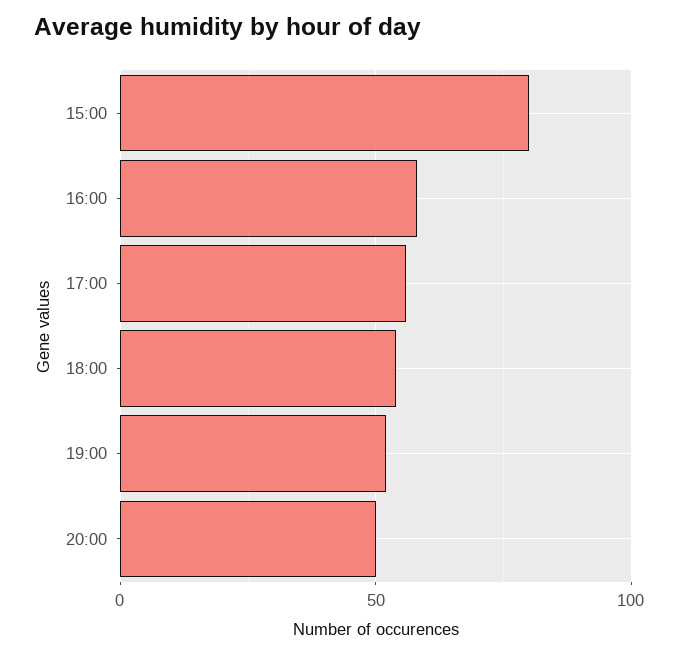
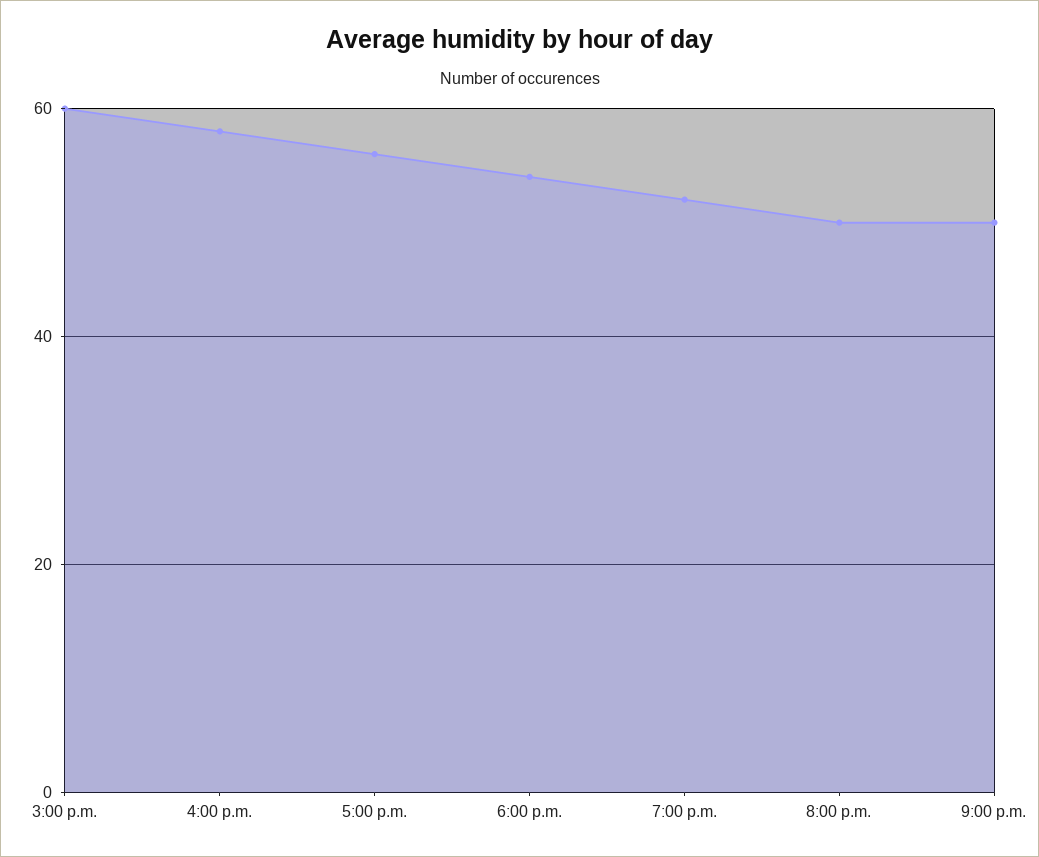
15:00: 80 -> 60
9:00 p.m.: none -> 50

